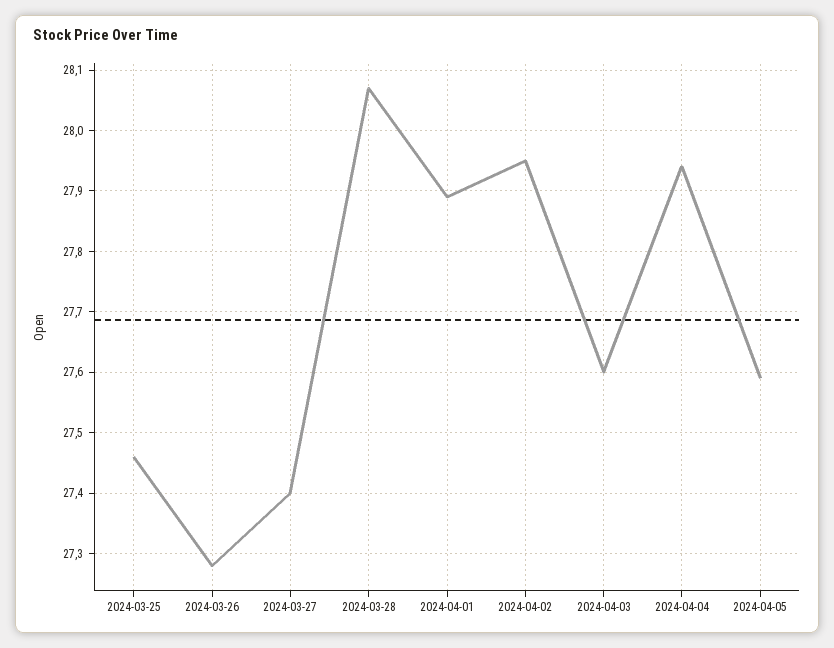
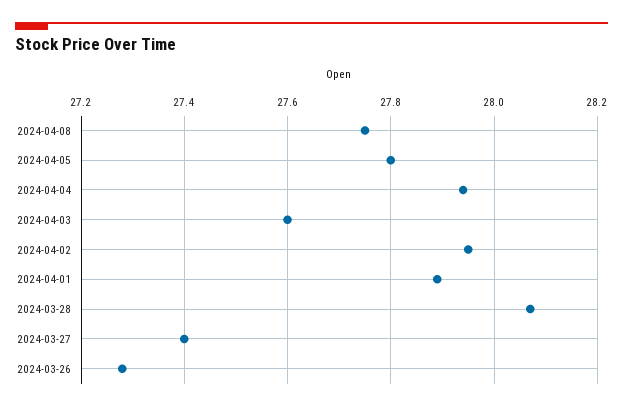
2024-03-25: 27.46 -> none
2024-04-05: 27.59 -> 27.8
2024-04-08: none -> 27.75

